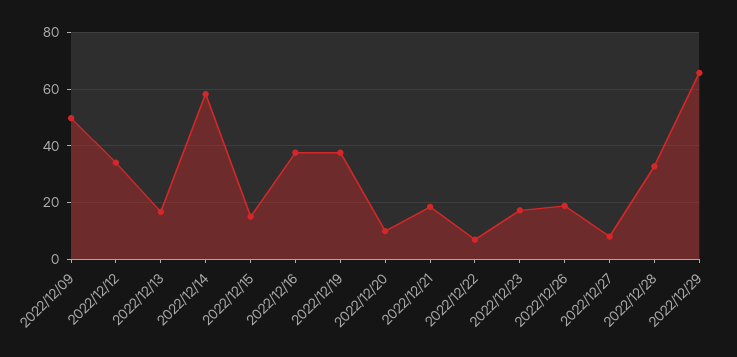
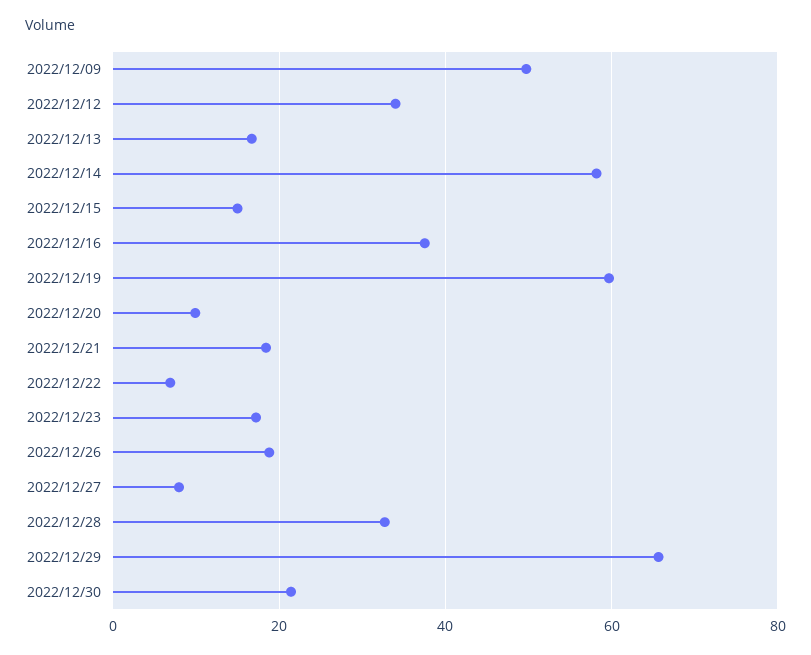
2022/12/19: 37.5 -> 60
2022/12/30: none -> 22

